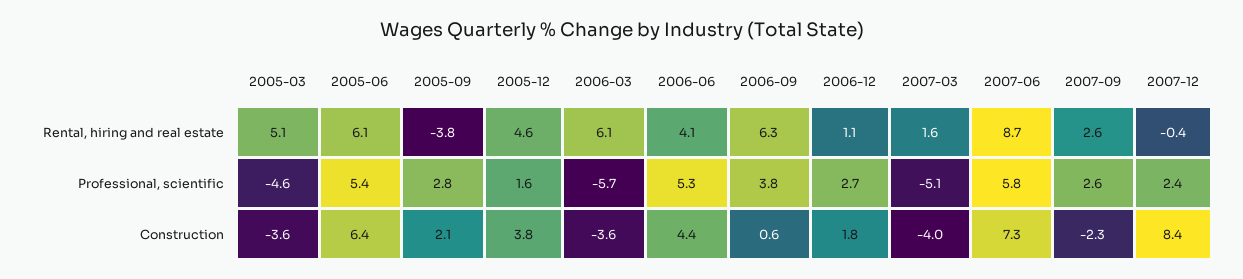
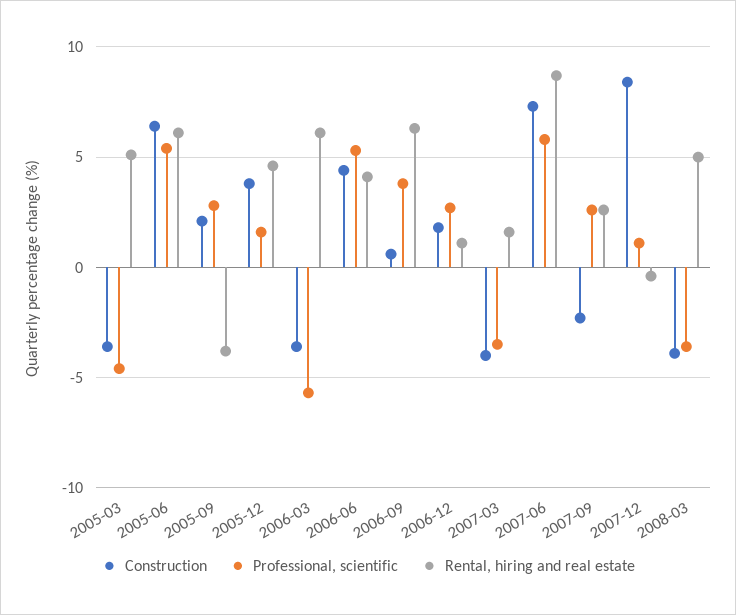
Professional, scientific, 2007-03: -5.1 -> -3.5
Professional, scientific, 2007-12: 2.4 -> 1
Construction, 2008-03: none -> -4
Professional, scientific, 2008-03: none -> -3.5
Rental, hiring and real estate, 2008-03: none -> 5

